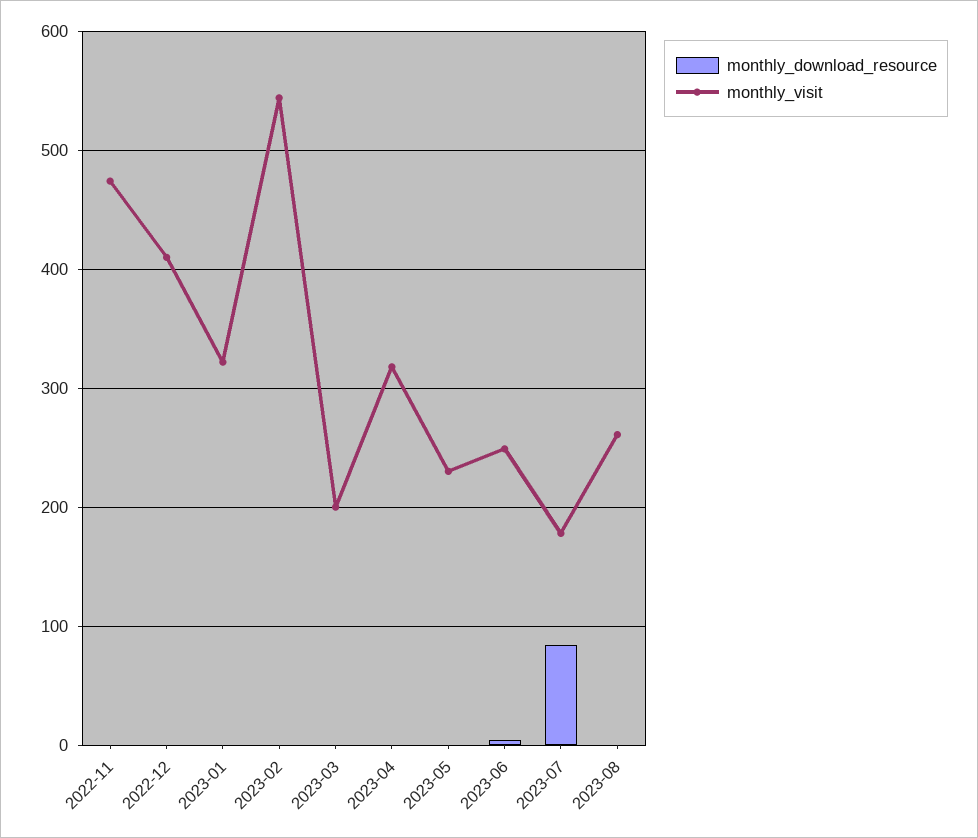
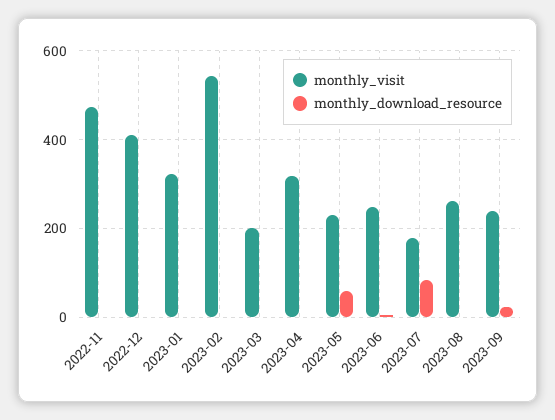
monthly_download_resource, 2023-05: 0 -> 60
monthly_visit, 2023-09: none -> 240
monthly_download_resource, 2023-09: none -> 20

